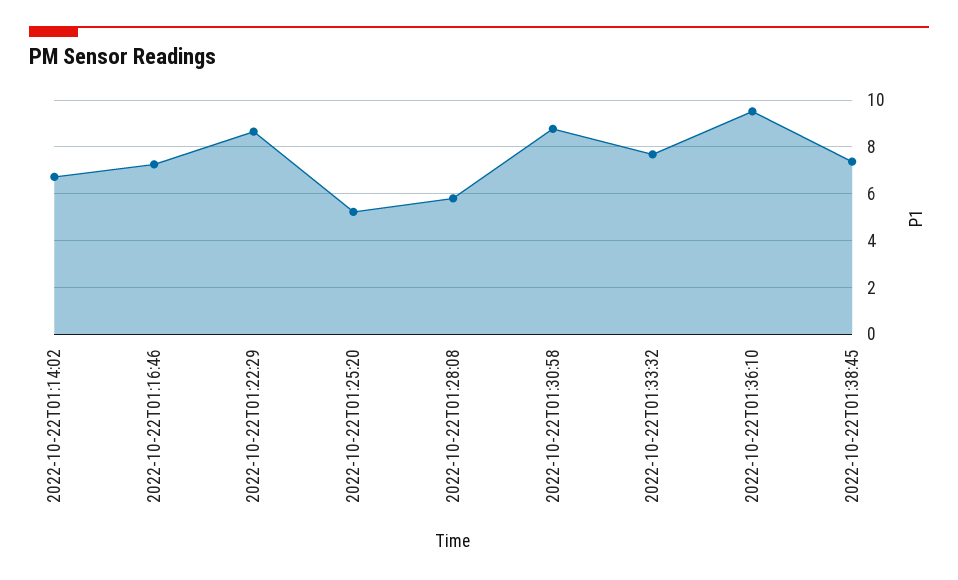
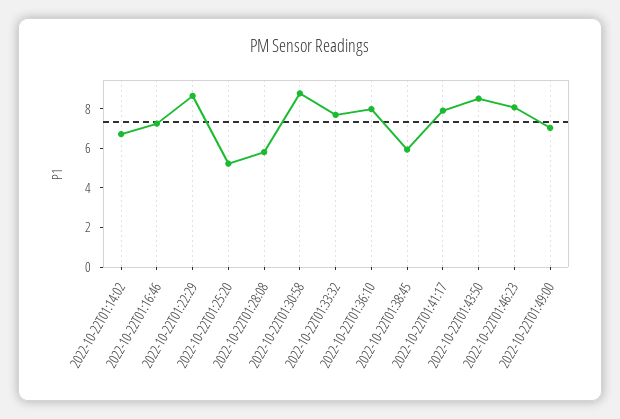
2022-10-22T01:36:10: 9.5 -> 8
2022-10-22T01:38:45: 7.5 -> 6
2022-10-22T01:41:17: none -> 8
2022-10-22T01:43:50: none -> 8.5
2022-10-22T01:46:23: none -> 8
2022-10-22T01:49:00: none -> 7

